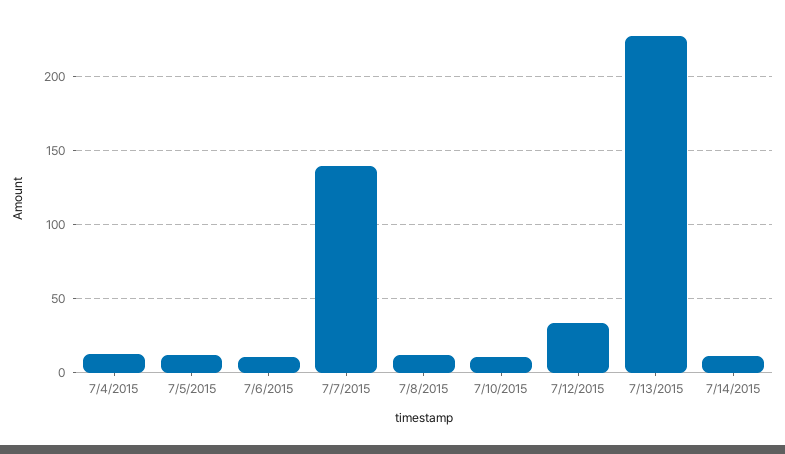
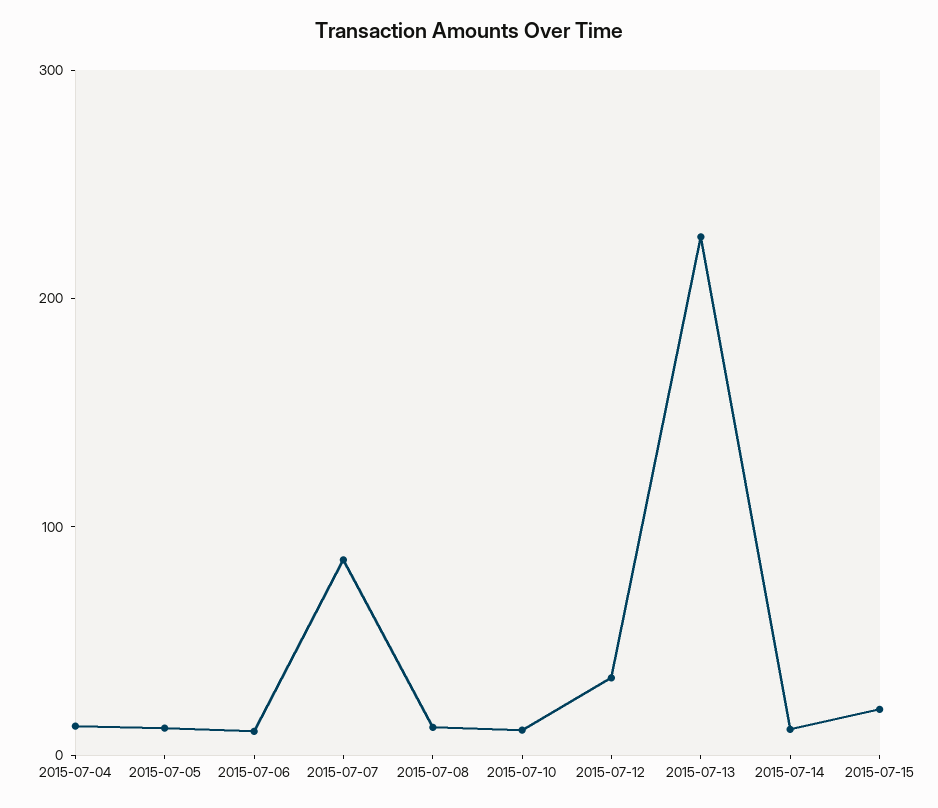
7/7/2015: 140 -> 80
2015-07-15: none -> 20

